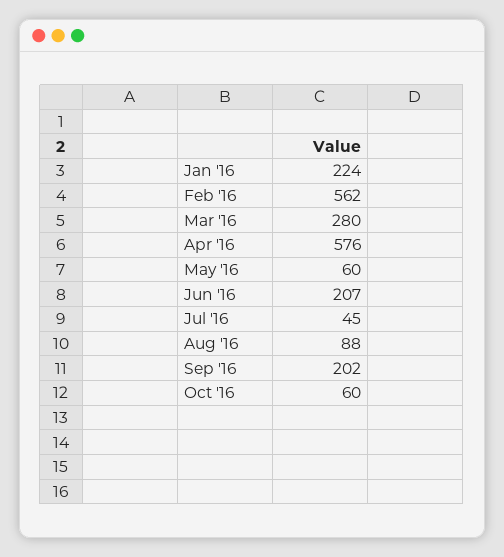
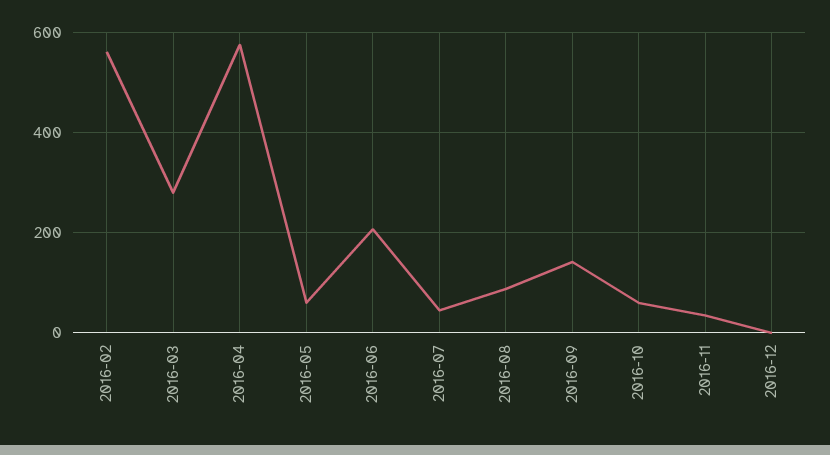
Jan '16: 224 -> none
Sep '16: 202 -> 140
2016-11: none -> 40
2016-12: none -> 0

